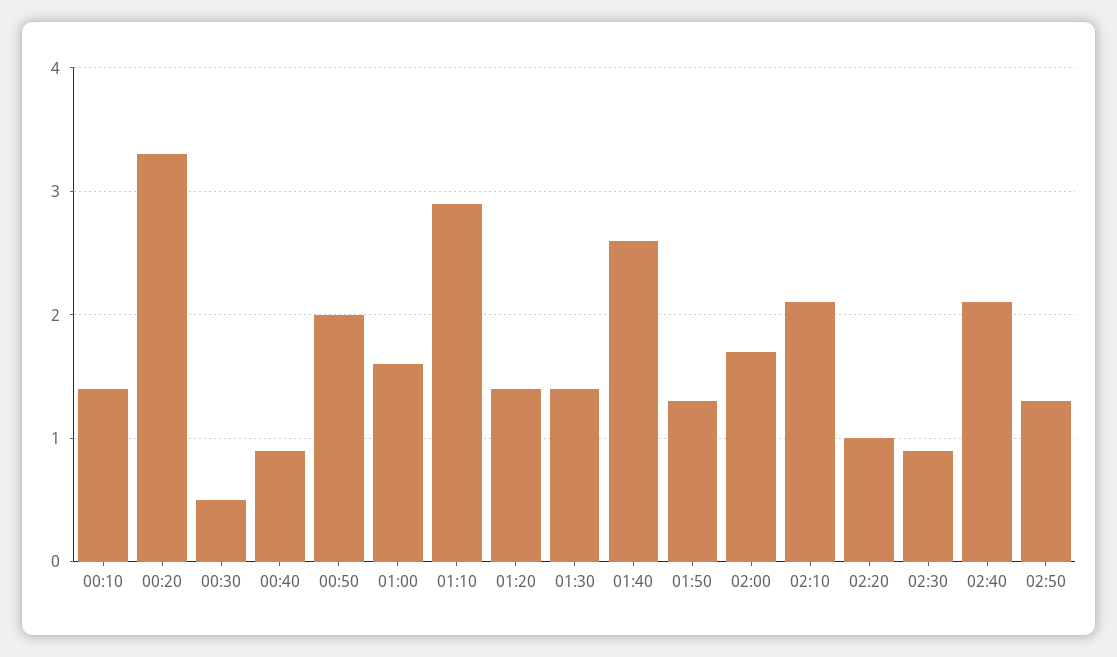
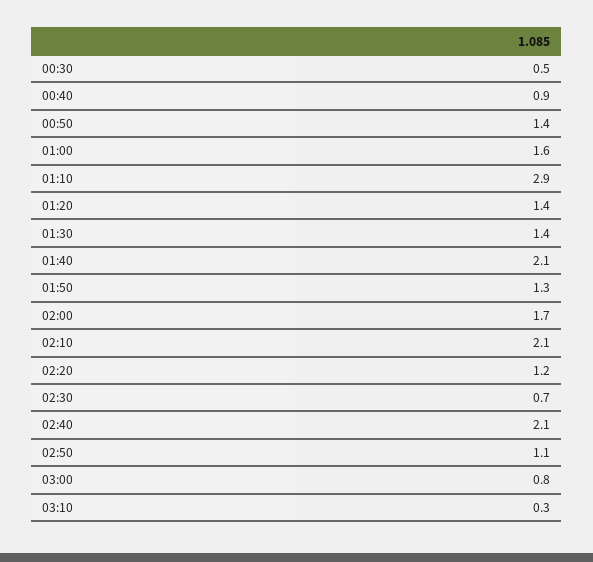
00:10: 1.4 -> none
00:20: 3.3 -> none
00:50: 2 -> 1.4
01:40: 2.6 -> 2.1
02:20: 1 -> 1.2
02:30: 0.9 -> 0.7
02:50: 1.3 -> 1.1
03:00: none -> 0.8
03:10: none -> 0.3

